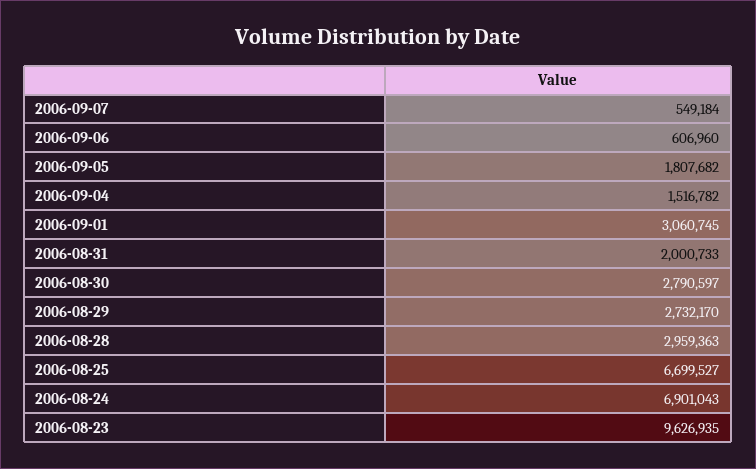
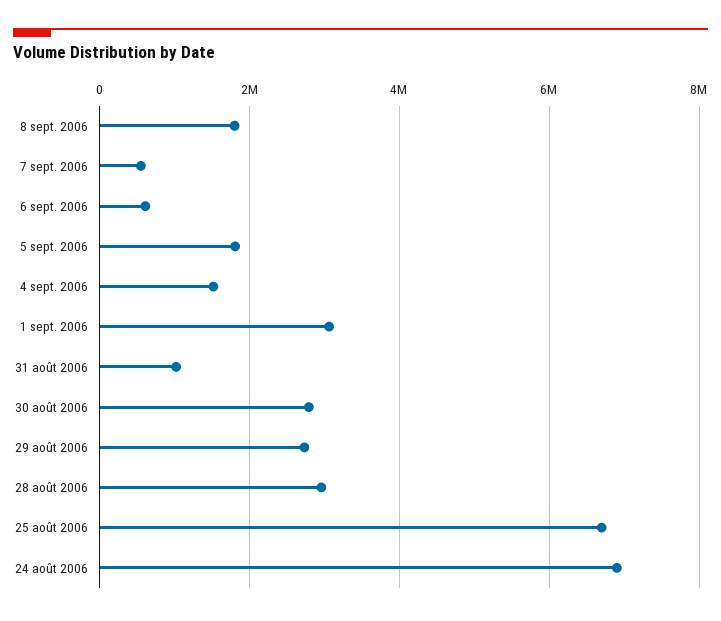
2006-08-31: 2000733 -> 1000000
2006-08-23: 9626935 -> none
8 sept. 2006: none -> 1800000

